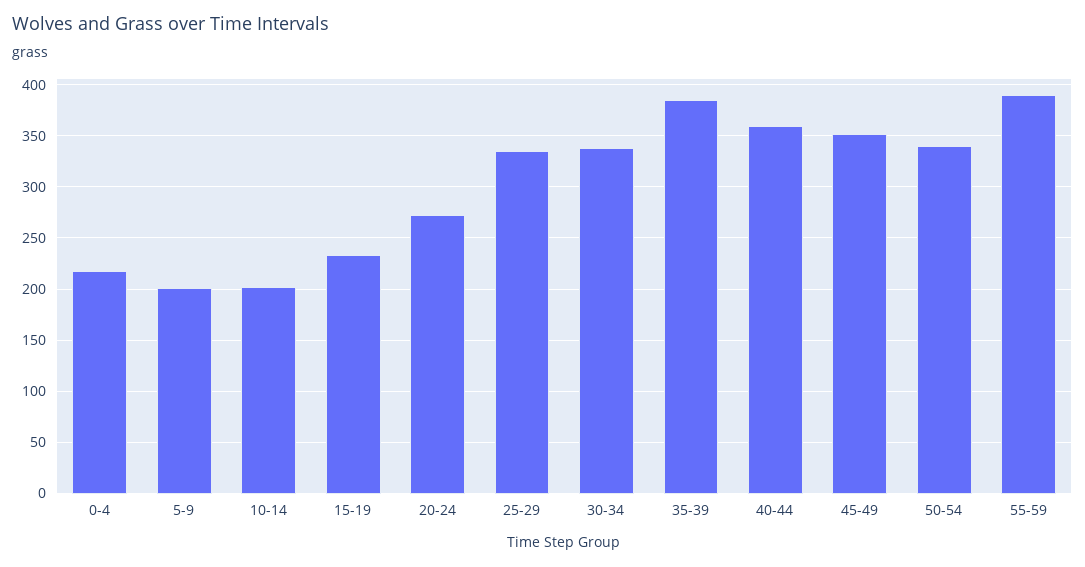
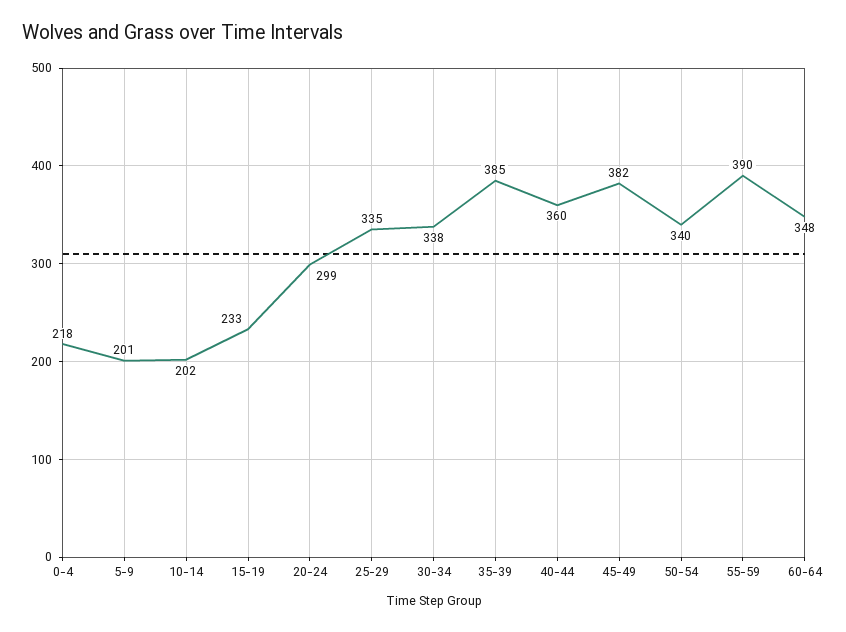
20-24: 270 -> 299
45-49: 350 -> 382
60-64: none -> 348

